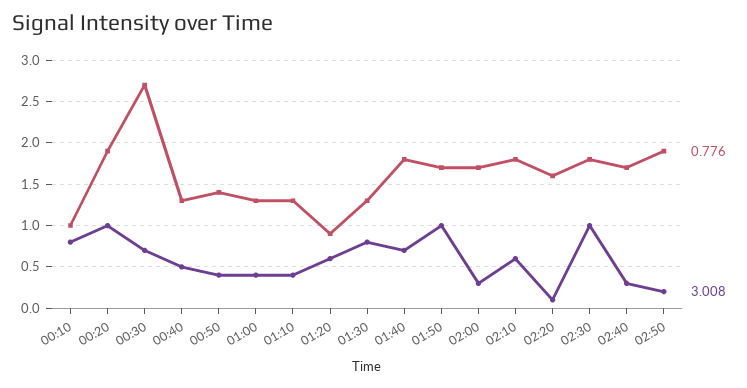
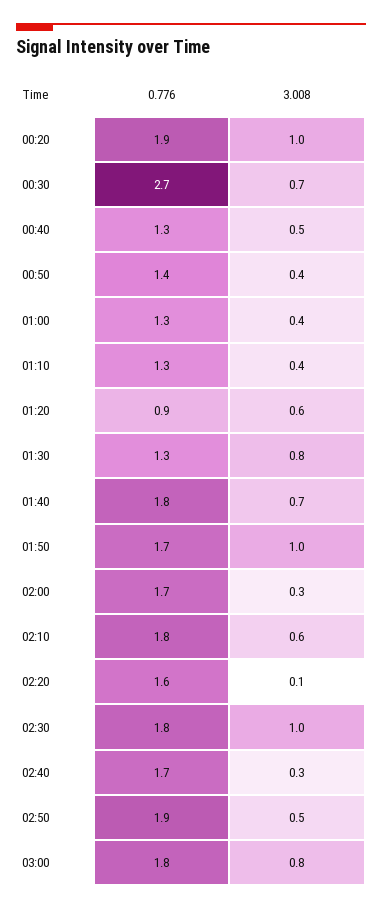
0.776, 00:10: 1 -> none
3.008, 00:10: 0.8 -> none
3.008, 02:50: 0.2 -> 0.5
0.776, 03:00: none -> 1.8
3.008, 03:00: none -> 0.8

